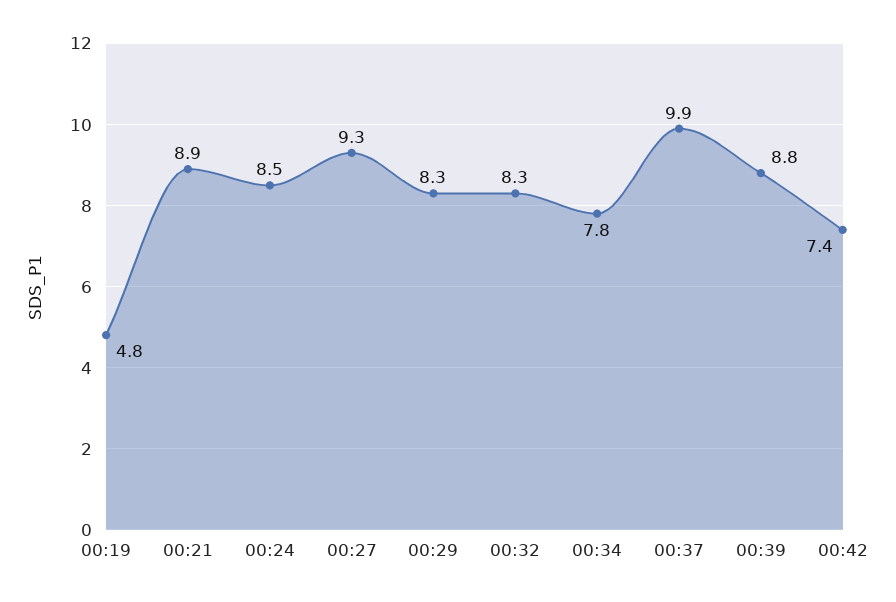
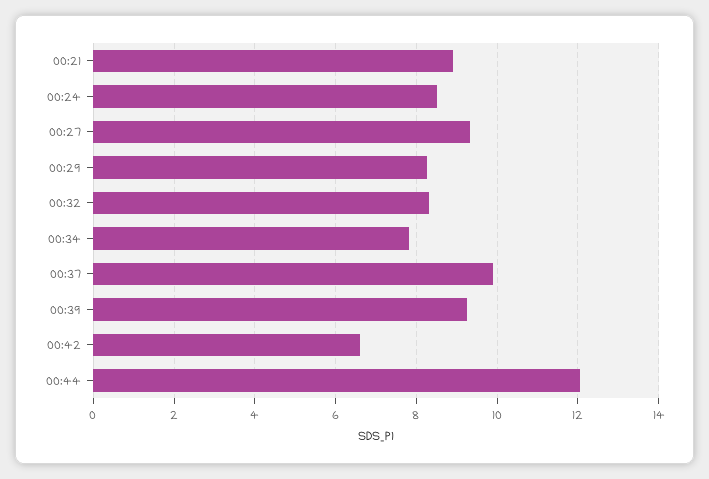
00:19: 4.8 -> none
00:39: 8.8 -> 9.2
00:42: 7.4 -> 6.6
00:44: none -> 12

